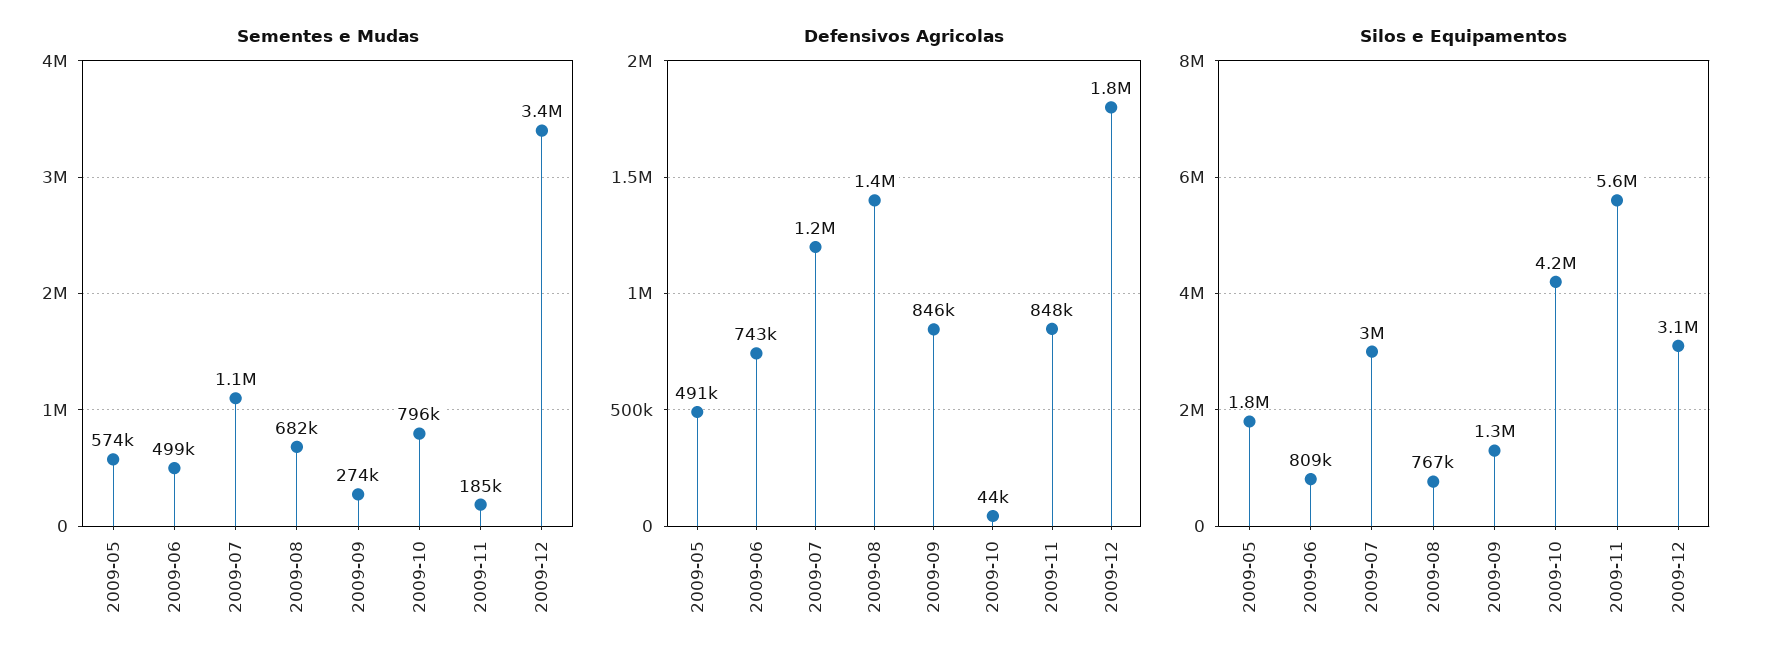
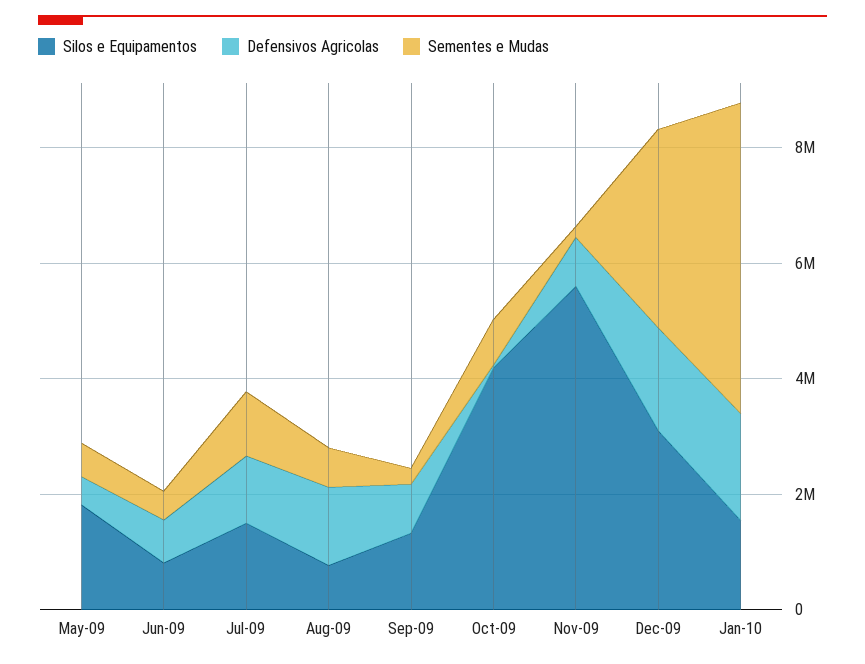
Silos e Equipamentos, 2009-07: 3000000 -> 1500000
Silos e Equipamentos, Jan-10: none -> 1500000
Defensivos Agricolas, Jan-10: none -> 2000000
Sementes e Mudas, Jan-10: none -> 5500000

